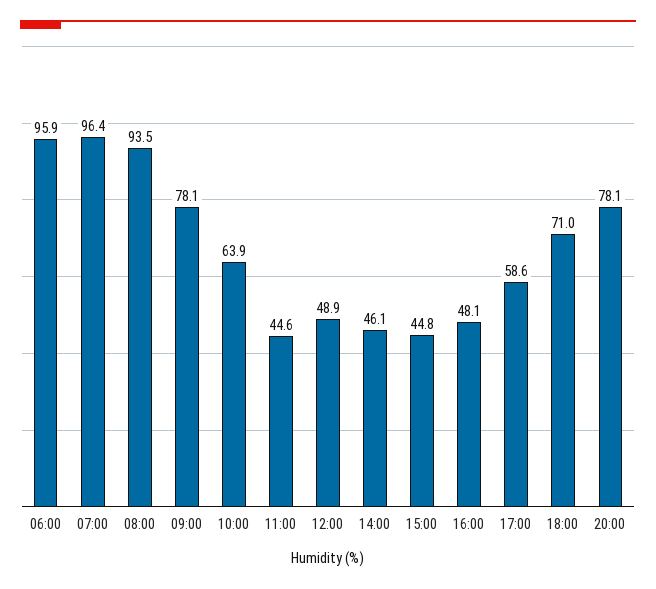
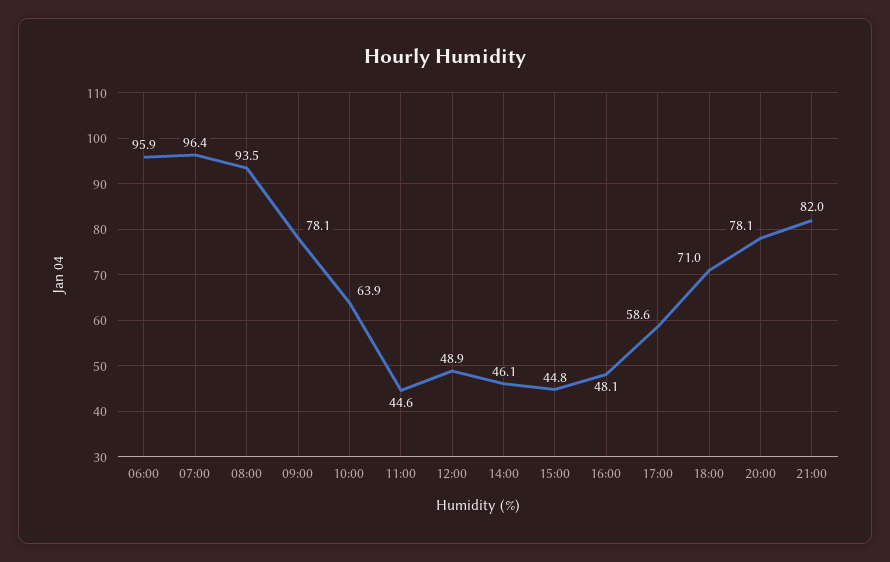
21:00: none -> 82

